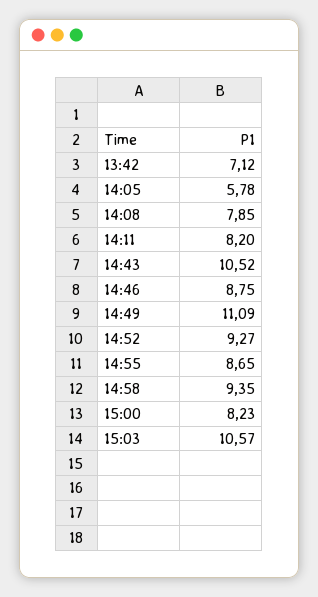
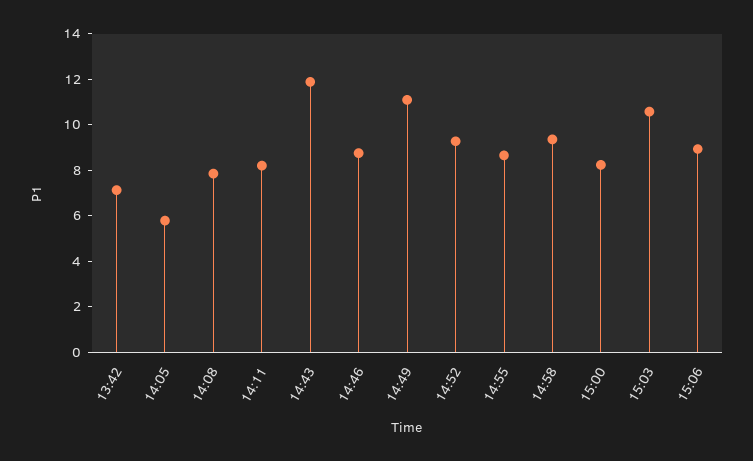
14:43: 10.52 -> 12
15:06: none -> 9

